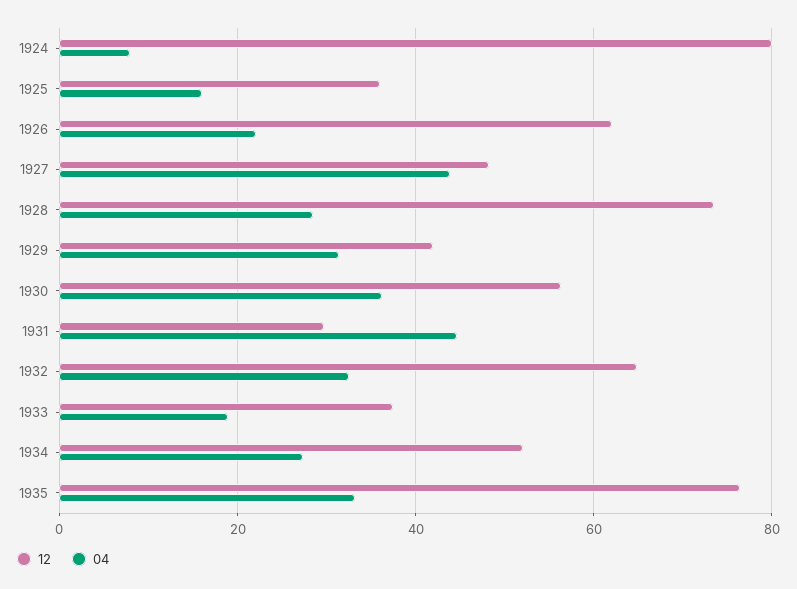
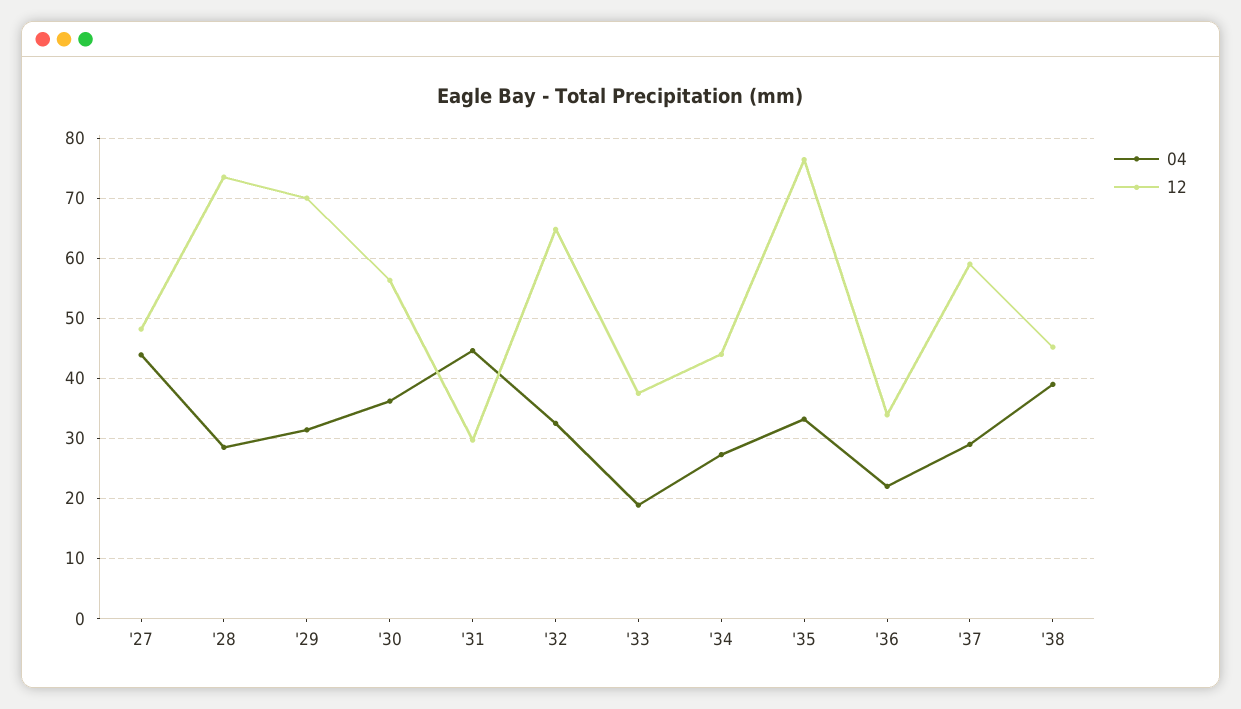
12, 1924: 80 -> none
04, 1924: 8 -> none
12, 1925: 36 -> none
04, 1925: 16 -> none
12, 1926: 62 -> none
04, 1926: 22 -> none
12, 1929: 42 -> 70
12, 1934: 52 -> 44
04, '36: none -> 22
12, '36: none -> 34
04, '37: none -> 29
12, '37: none -> 59
04, '38: none -> 39
12, '38: none -> 45

